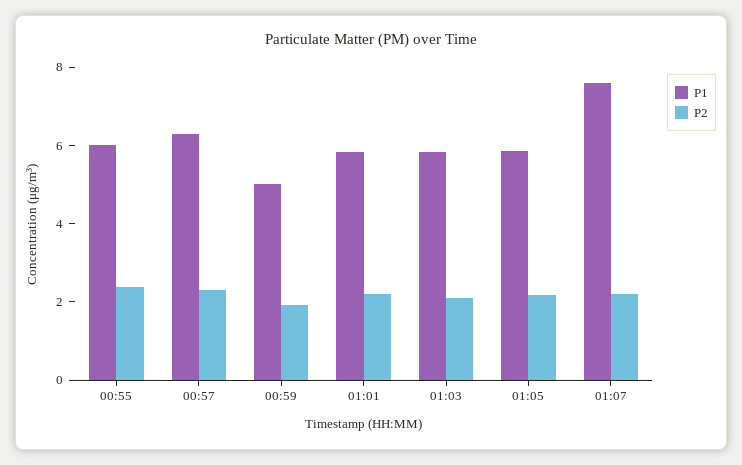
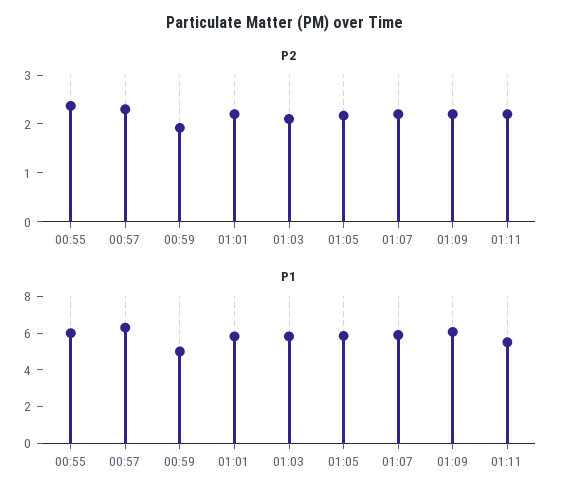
P1, 01:07: 7.5 -> 6
P2, 01:09: none -> 2.2
P2, 01:11: none -> 2.2
P1, 01:09: none -> 6
P1, 01:11: none -> 5.5

